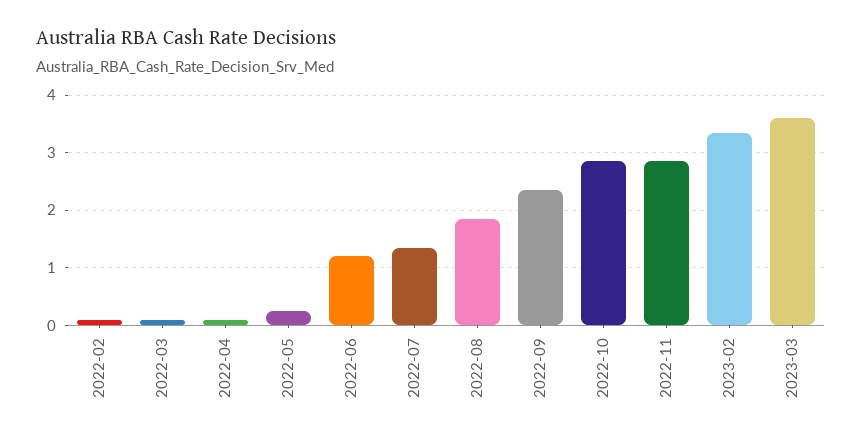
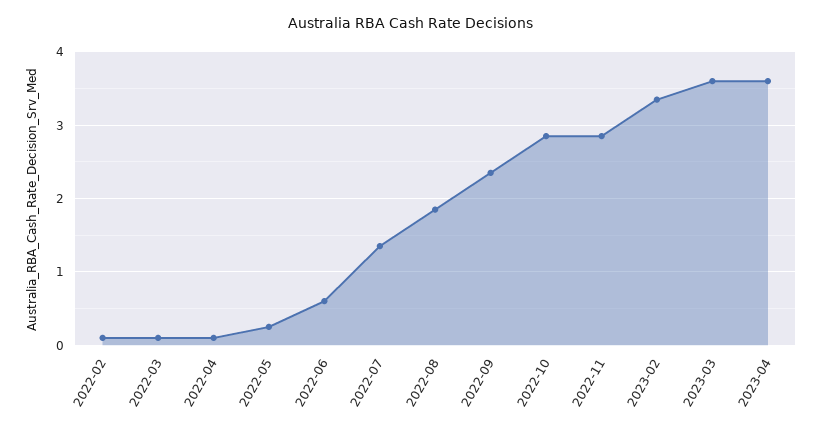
2022-06: 1.2 -> 0.6
2023-04: none -> 3.6

